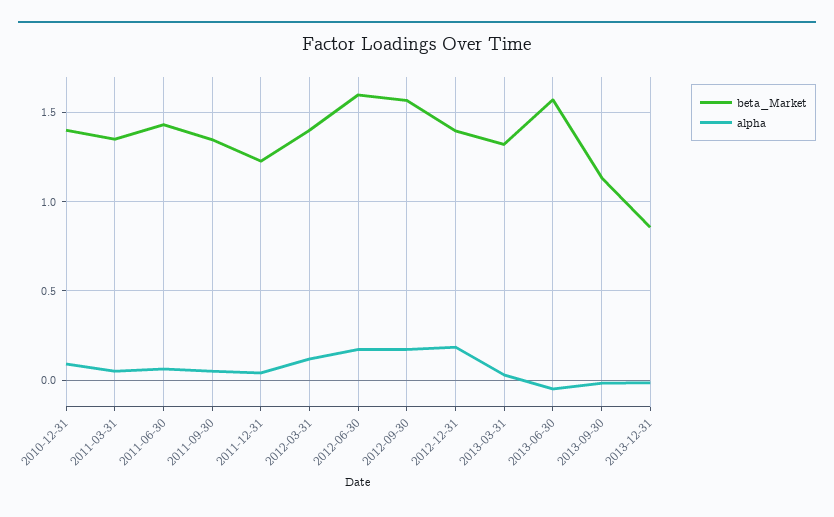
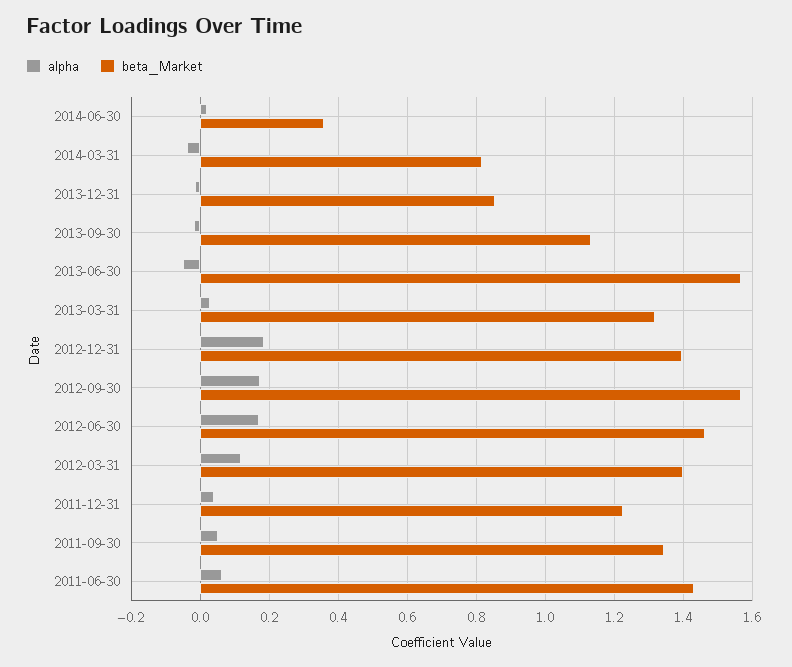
beta_Market, 2010-12-31: 1.4 -> none
alpha, 2010-12-31: 0.1 -> none
beta_Market, 2011-03-31: 1.35 -> none
alpha, 2011-03-31: 0.05 -> none
beta_Market, 2012-06-30: 1.6 -> 1.46
alpha, 2014-06-30: none -> 0.02
beta_Market, 2014-06-30: none -> 0.36
alpha, 2014-03-31: none -> -0.04
beta_Market, 2014-03-31: none -> 0.82

